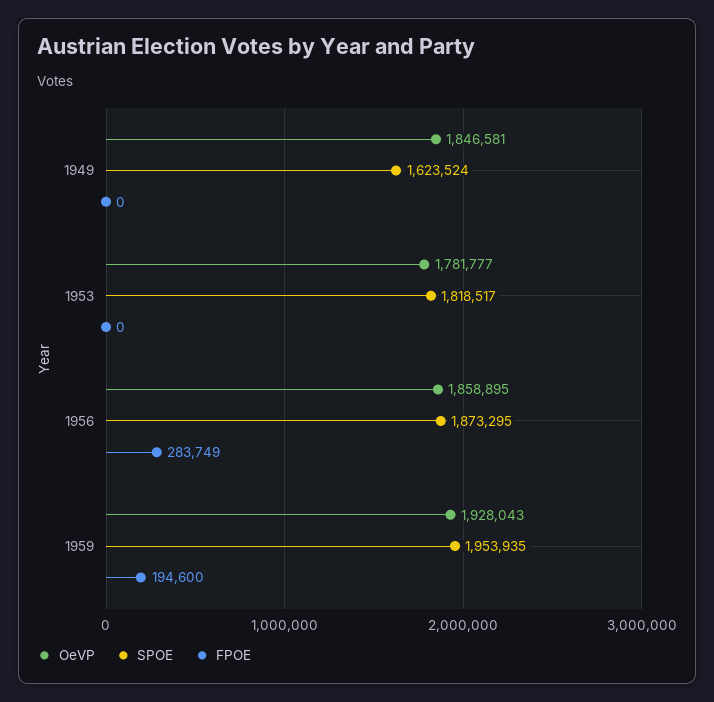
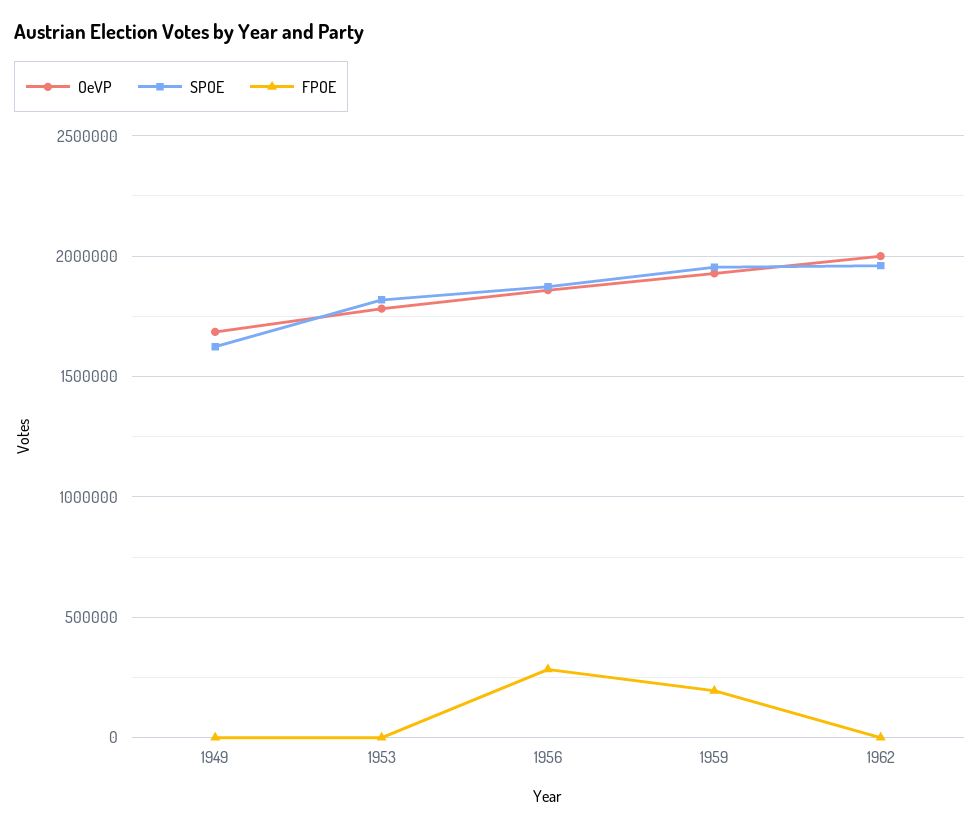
OeVP, 1949: 1846581 -> 1700000
OeVP, 1962: none -> 2000000
SPOE, 1962: none -> 1950000
FPOE, 1962: none -> 0

